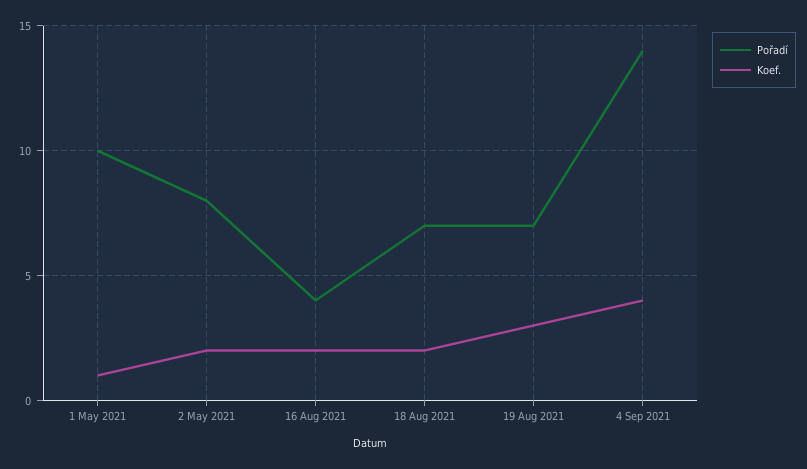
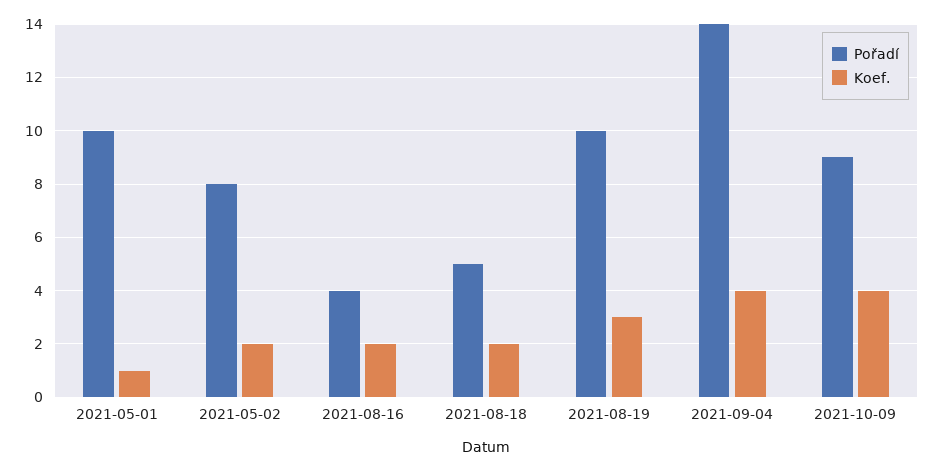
Pořadí, 18 Aug 2021: 7 -> 5
Pořadí, 19 Aug 2021: 7 -> 10
Pořadí, 2021-10-09: none -> 9
Koef., 2021-10-09: none -> 4

